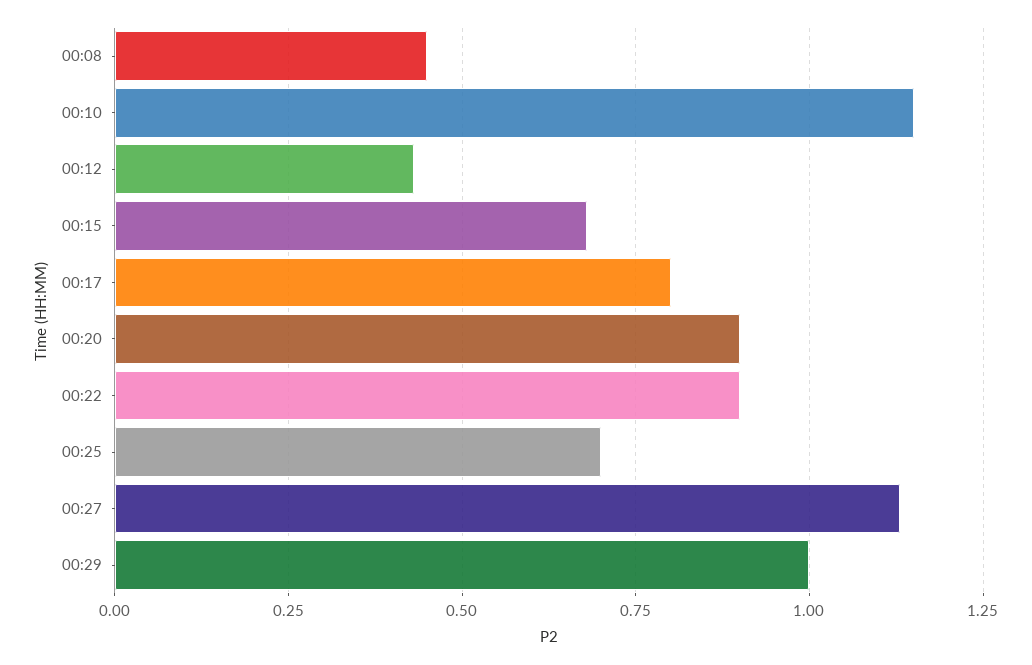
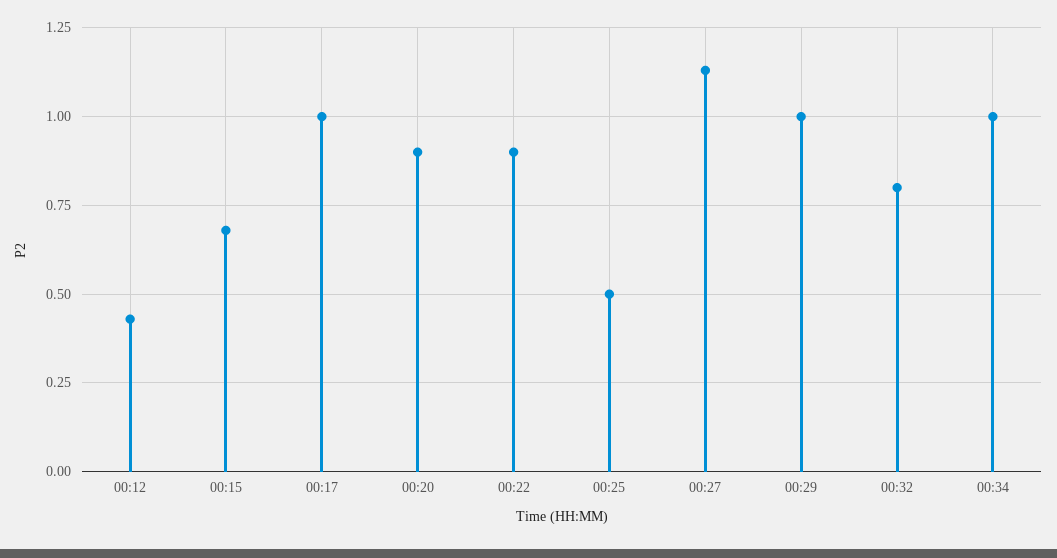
00:08: 0.45 -> none
00:10: 1.15 -> none
00:17: 0.8 -> 1
00:25: 0.7 -> 0.5
00:32: none -> 0.8
00:34: none -> 1

